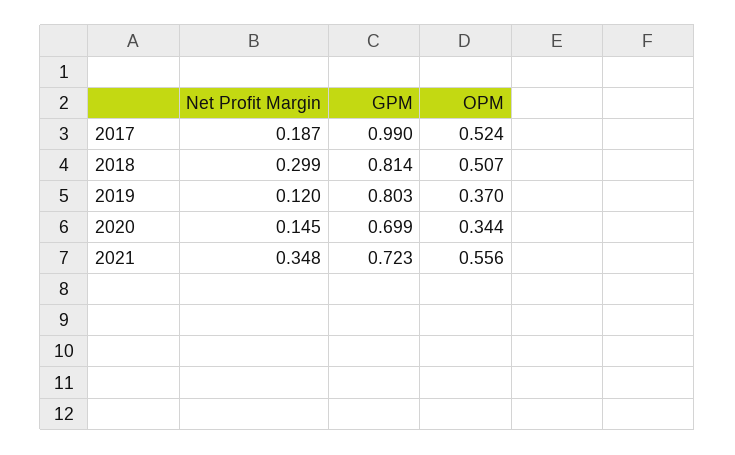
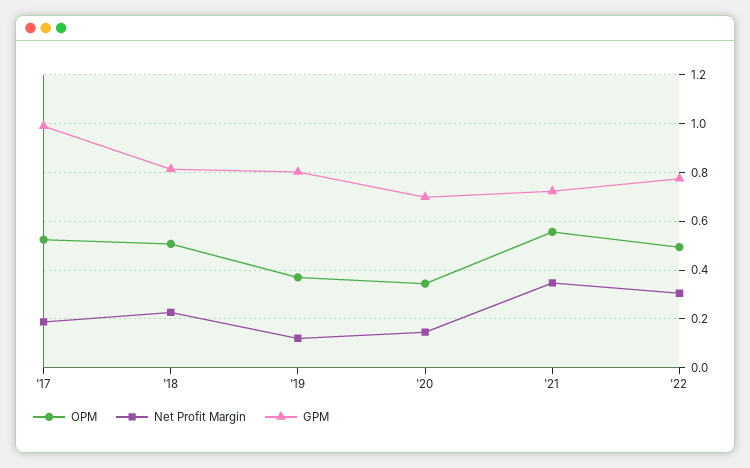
Net Profit Margin, 2018: 0.299 -> 0.225
OPM, '22: none -> 0.5
Net Profit Margin, '22: none -> 0.3
GPM, '22: none -> 0.775

